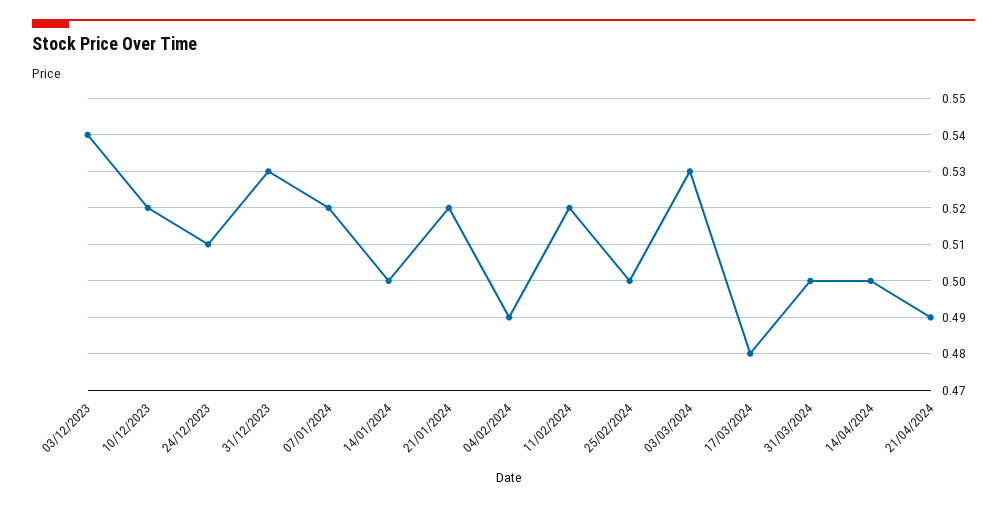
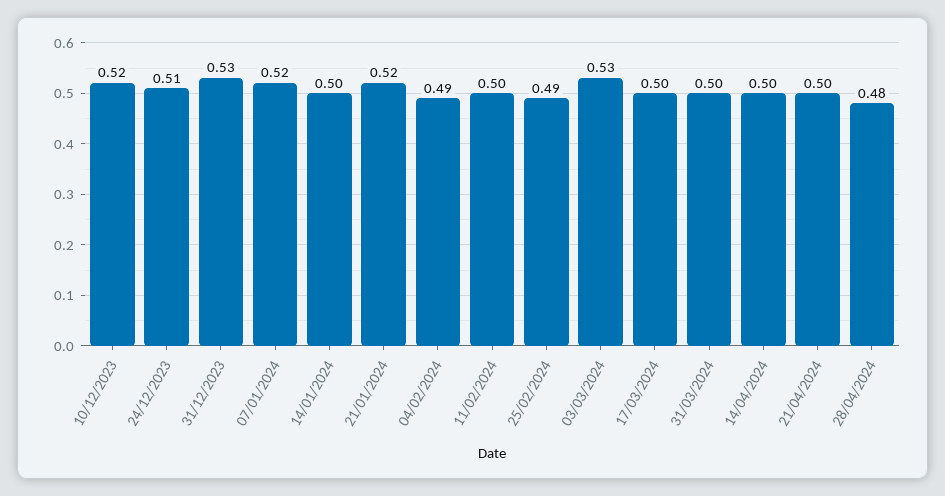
03/12/2023: 0.54 -> none
11/02/2024: 0.52 -> 0.5
25/02/2024: 0.5 -> 0.49
17/03/2024: 0.48 -> 0.5
21/04/2024: 0.49 -> 0.5
28/04/2024: none -> 0.48

